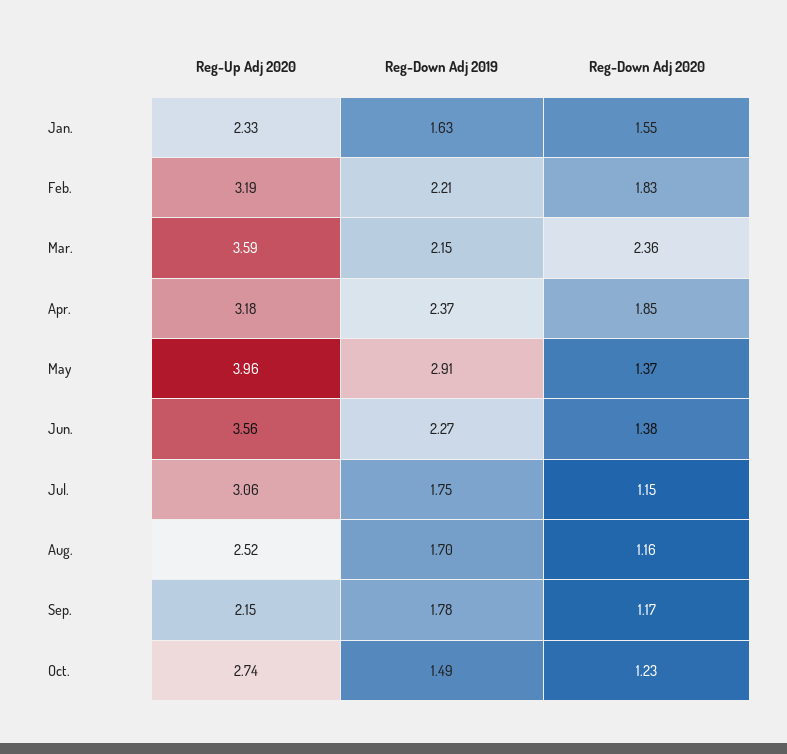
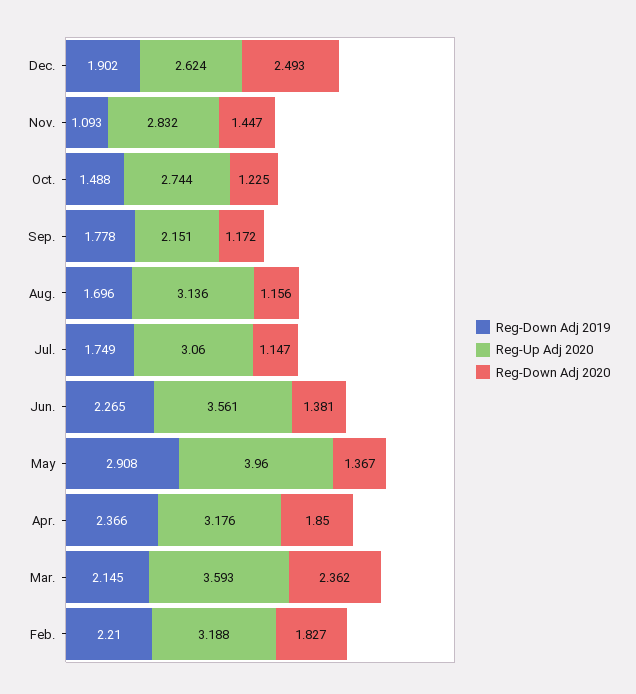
Reg-Up Adj 2020, Jan.: 2.33 -> none
Reg-Down Adj 2019, Jan.: 1.63 -> none
Reg-Down Adj 2020, Jan.: 1.55 -> none
Reg-Up Adj 2020, Aug.: 2.52 -> 3.136
Reg-Down Adj 2019, Dec.: none -> 1.902
Reg-Up Adj 2020, Dec.: none -> 2.624
Reg-Down Adj 2020, Dec.: none -> 2.493
Reg-Down Adj 2019, Nov.: none -> 1.093
Reg-Up Adj 2020, Nov.: none -> 2.832
Reg-Down Adj 2020, Nov.: none -> 1.447

